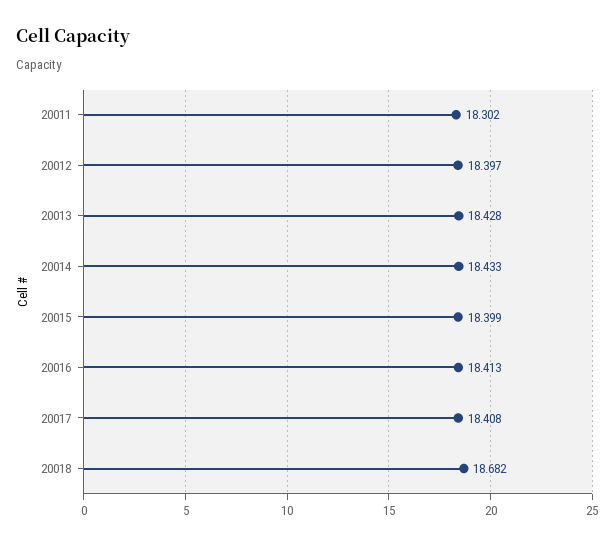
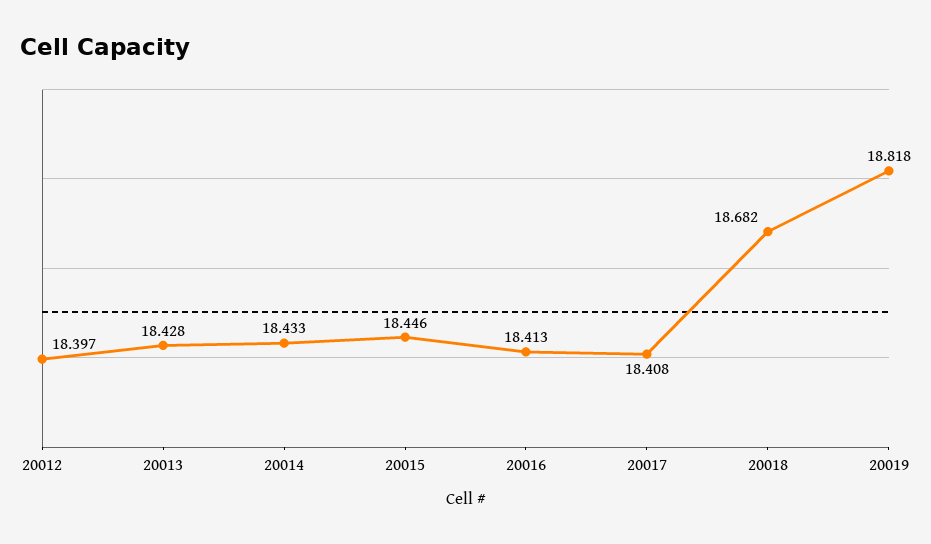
20011: 18.302 -> none
20015: 18.399 -> 18.446
20019: none -> 18.818

